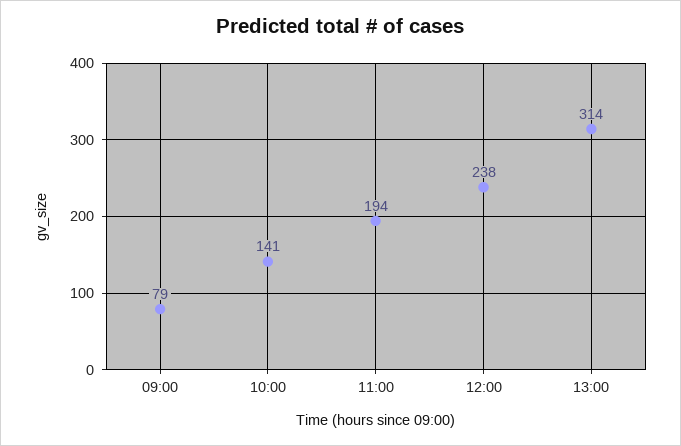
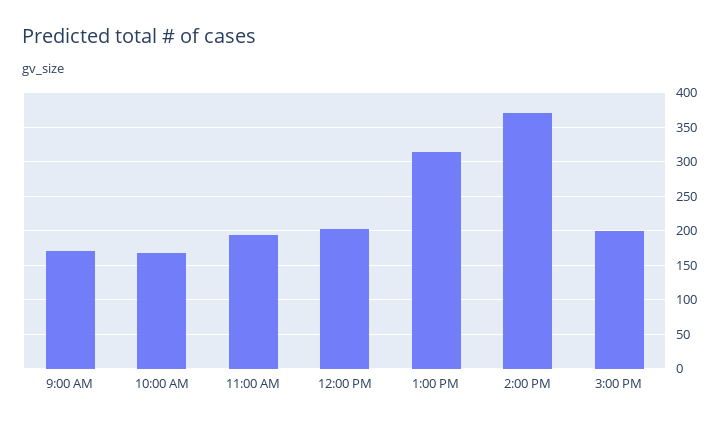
09:00: 79 -> 170
10:00: 141 -> 170
12:00: 238 -> 200
2:00 PM: none -> 370
3:00 PM: none -> 200

